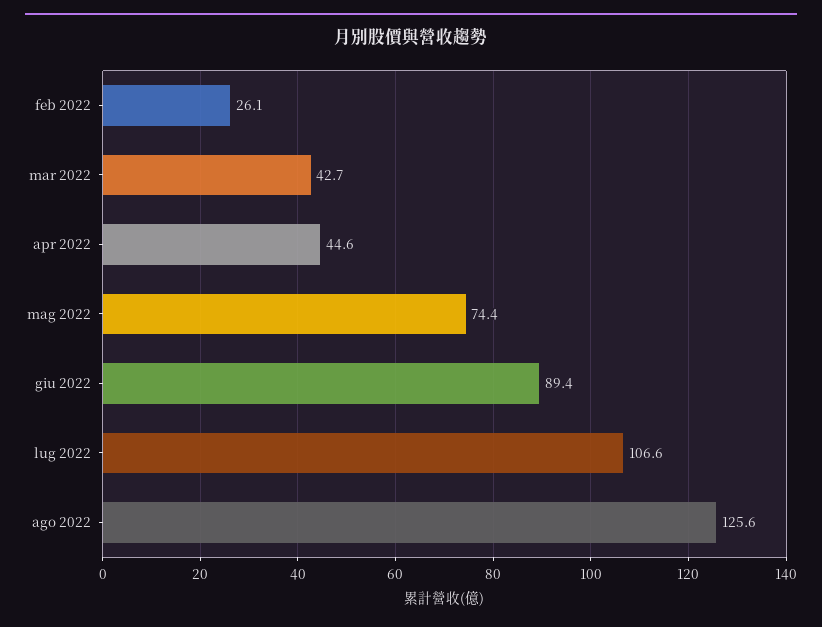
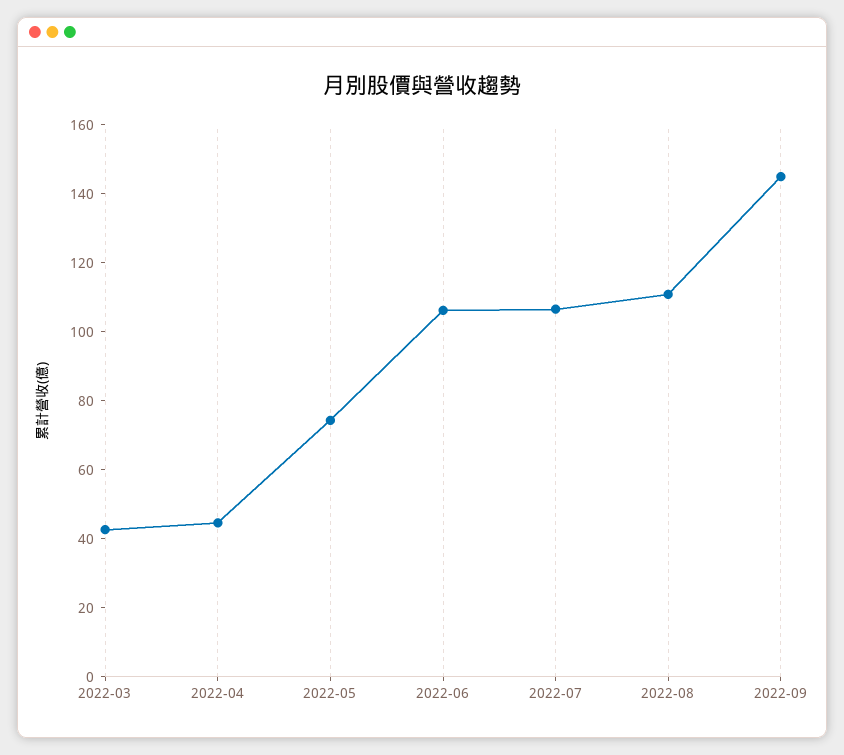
feb 2022: 26.1 -> none
giu 2022: 89.4 -> 105
ago 2022: 125.6 -> 110
2022-09: none -> 145

